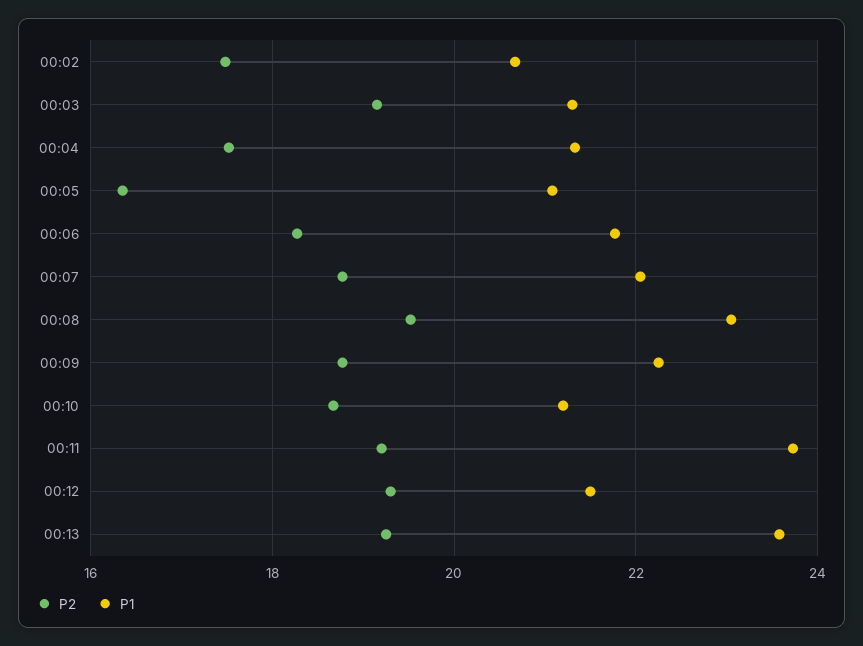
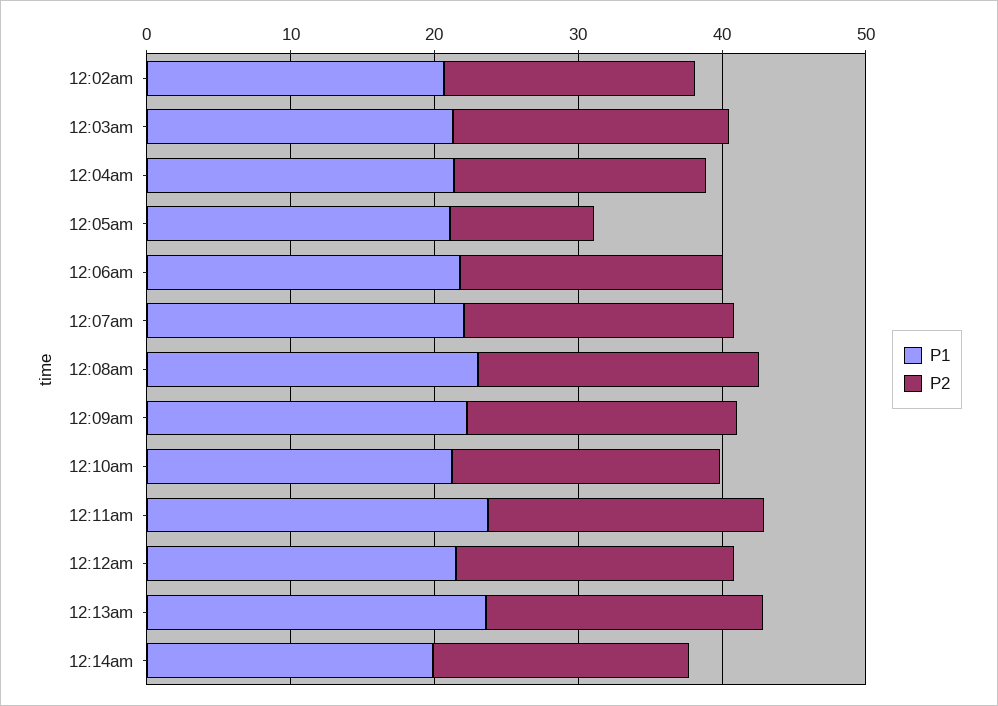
P2, 00:05: 16.4 -> 10
P1, 12:14am: none -> 20
P2, 12:14am: none -> 18

